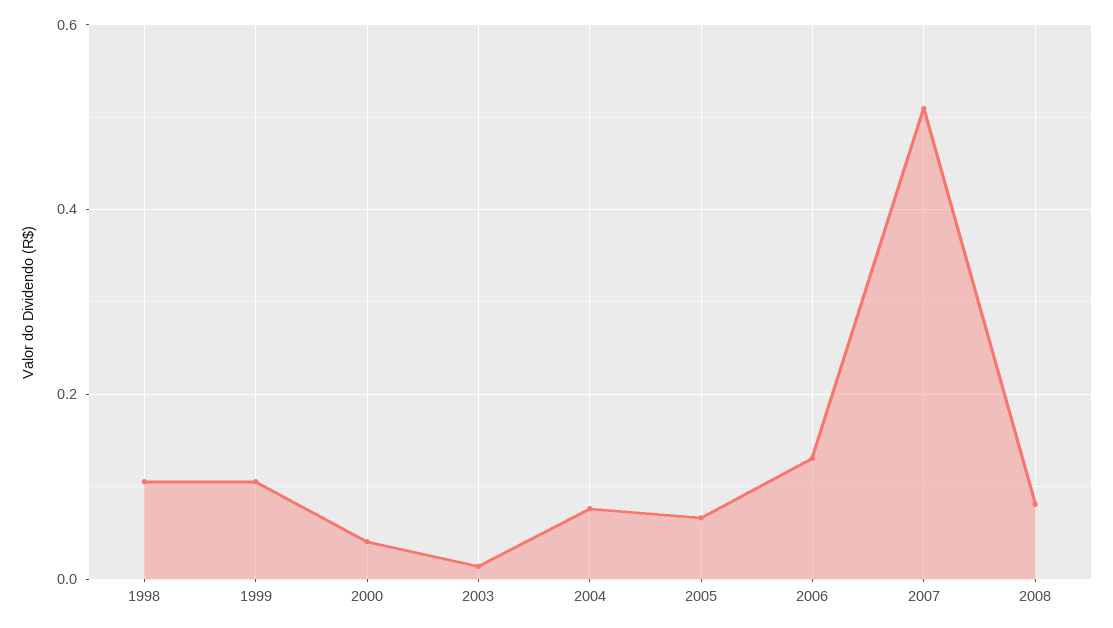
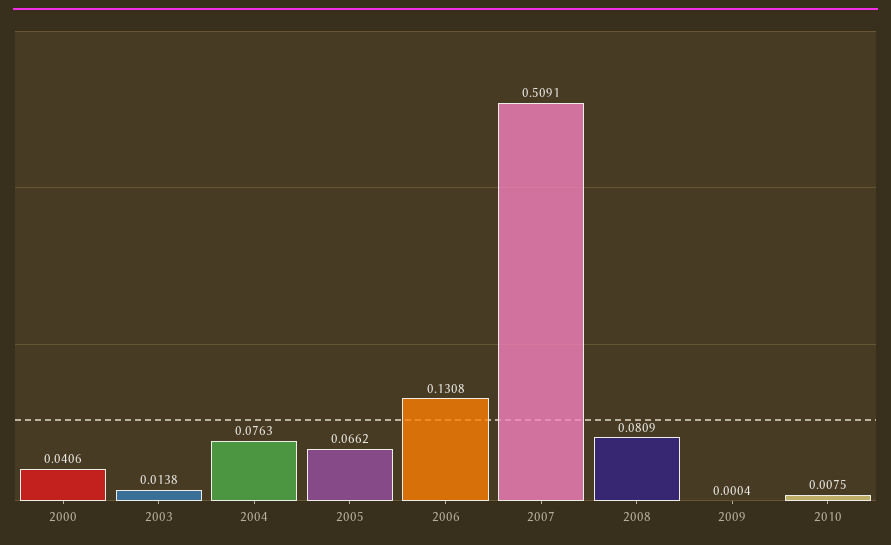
1998: 0.1 -> none
1999: 0.1 -> none
2009: none -> 0.0004
2010: none -> 0.0075

